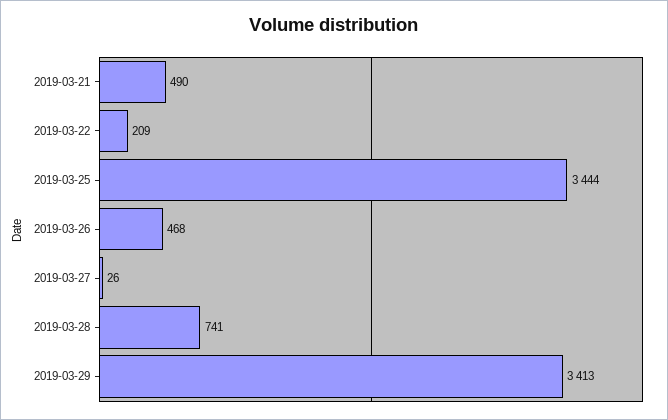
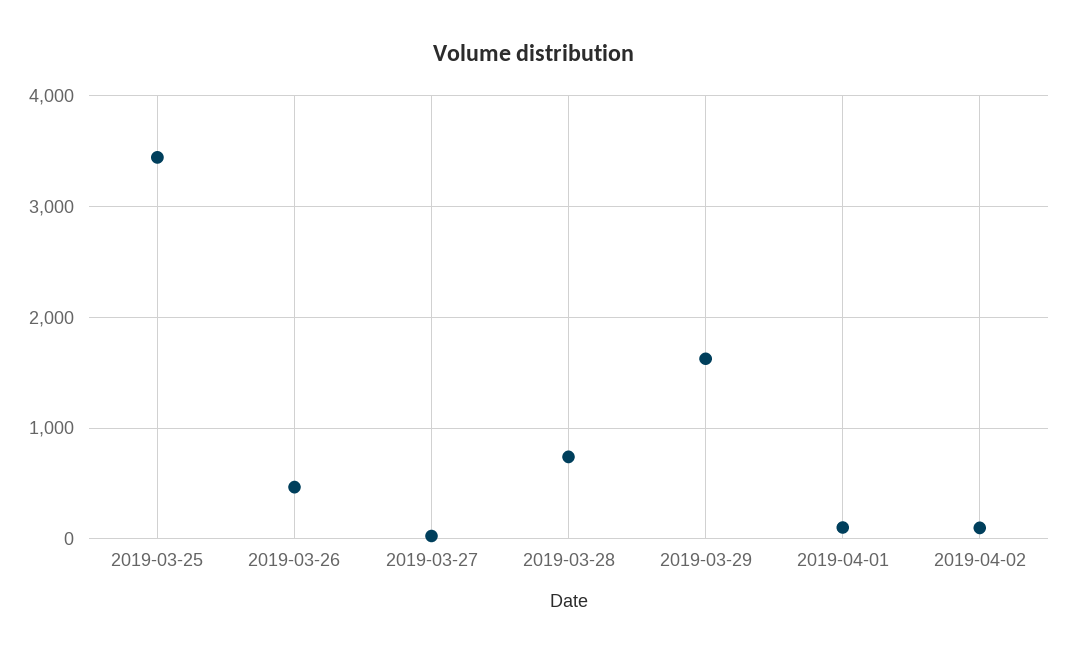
2019-03-21: 490 -> none
2019-03-22: 209 -> none
2019-03-29: 3413 -> 1600
2019-04-01: none -> 100
2019-04-02: none -> 100

